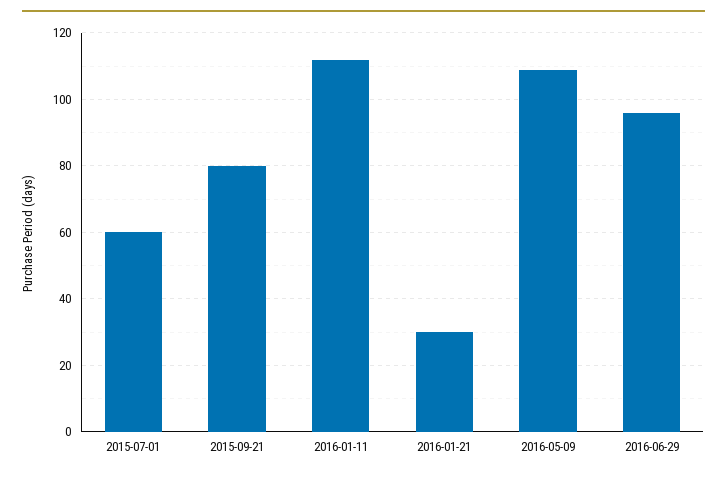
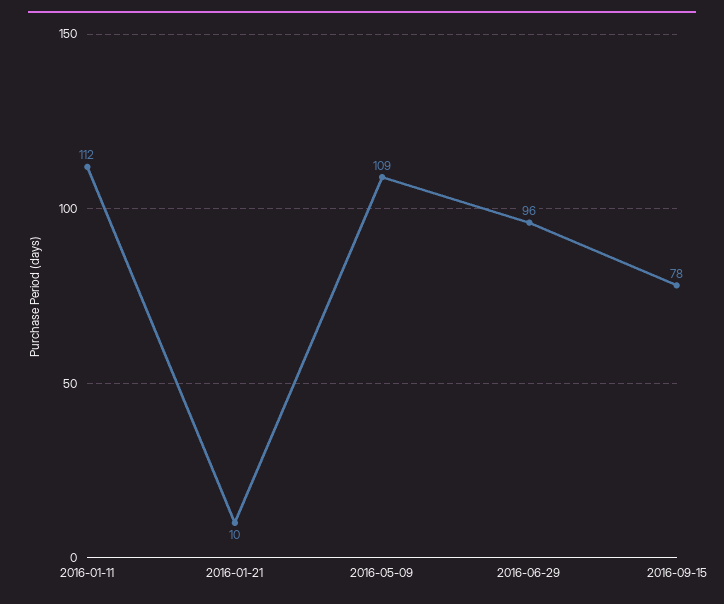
2015-07-01: 60 -> none
2015-09-21: 80 -> none
2016-01-21: 30 -> 10
2016-09-15: none -> 78

